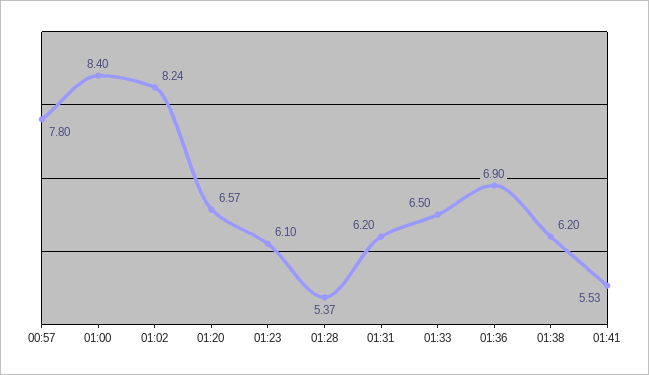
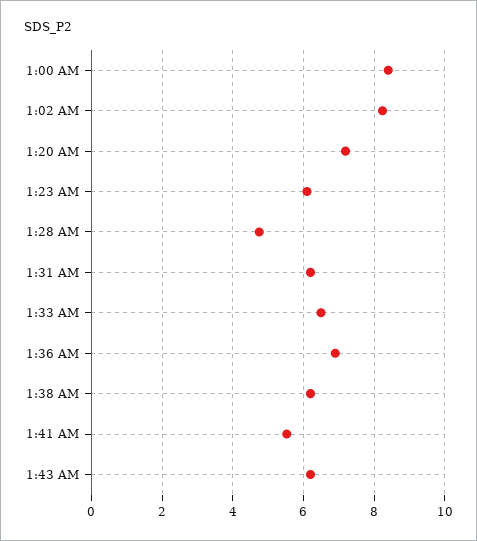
00:57: 7.8 -> none
01:20: 6.57 -> 7.2
01:28: 5.37 -> 4.8
1:43 AM: none -> 6.2

